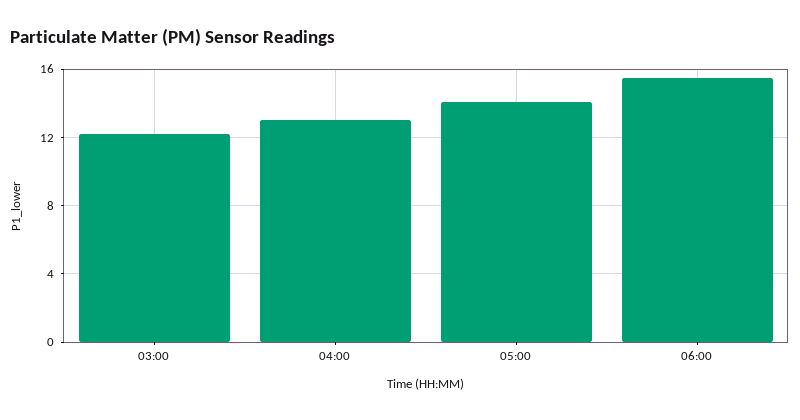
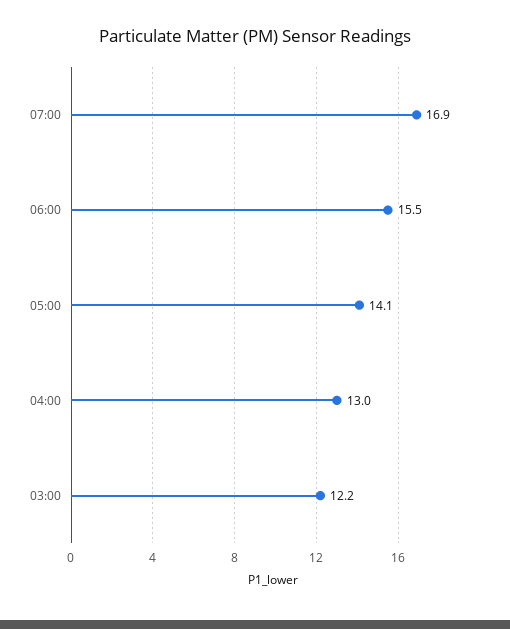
07:00: none -> 16.9

